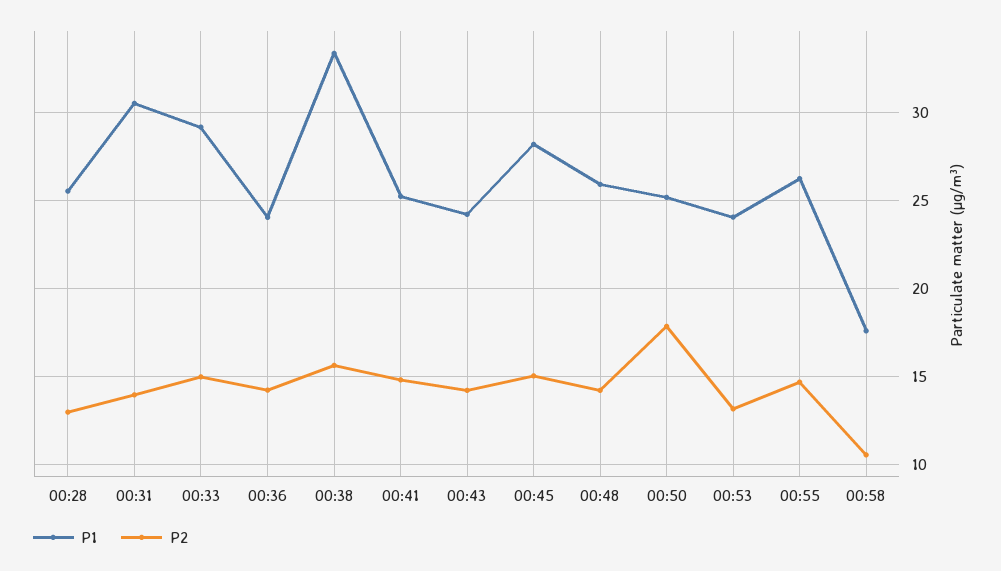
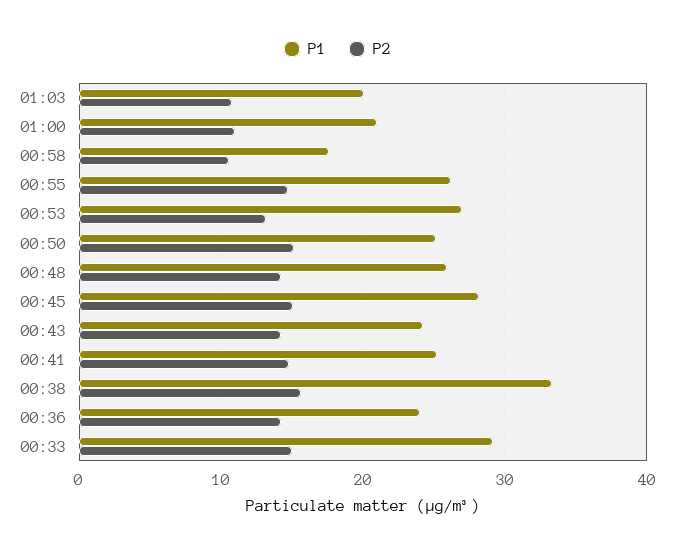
P1, 00:28: 25.5 -> none
P2, 00:28: 13 -> none
P1, 00:31: 30.5 -> none
P2, 00:31: 14 -> none
P2, 00:50: 18 -> 15
P1, 00:53: 24 -> 27
P1, 01:03: none -> 20
P2, 01:03: none -> 11
P1, 01:00: none -> 21
P2, 01:00: none -> 11

